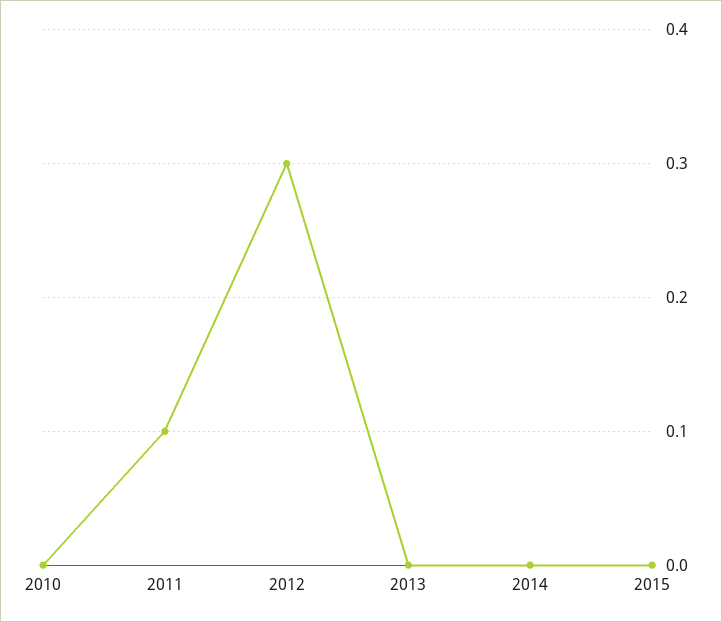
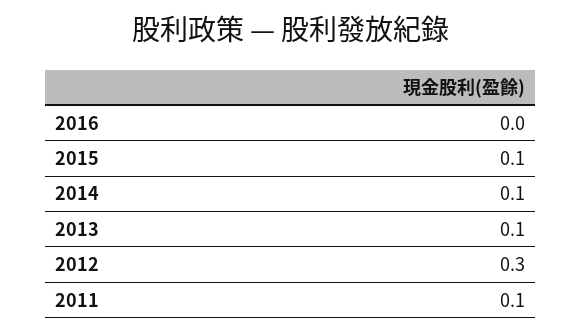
2010: 0 -> none
2013: 0 -> 0.1
2014: 0 -> 0.1
2015: 0 -> 0.1
2016: none -> 0

